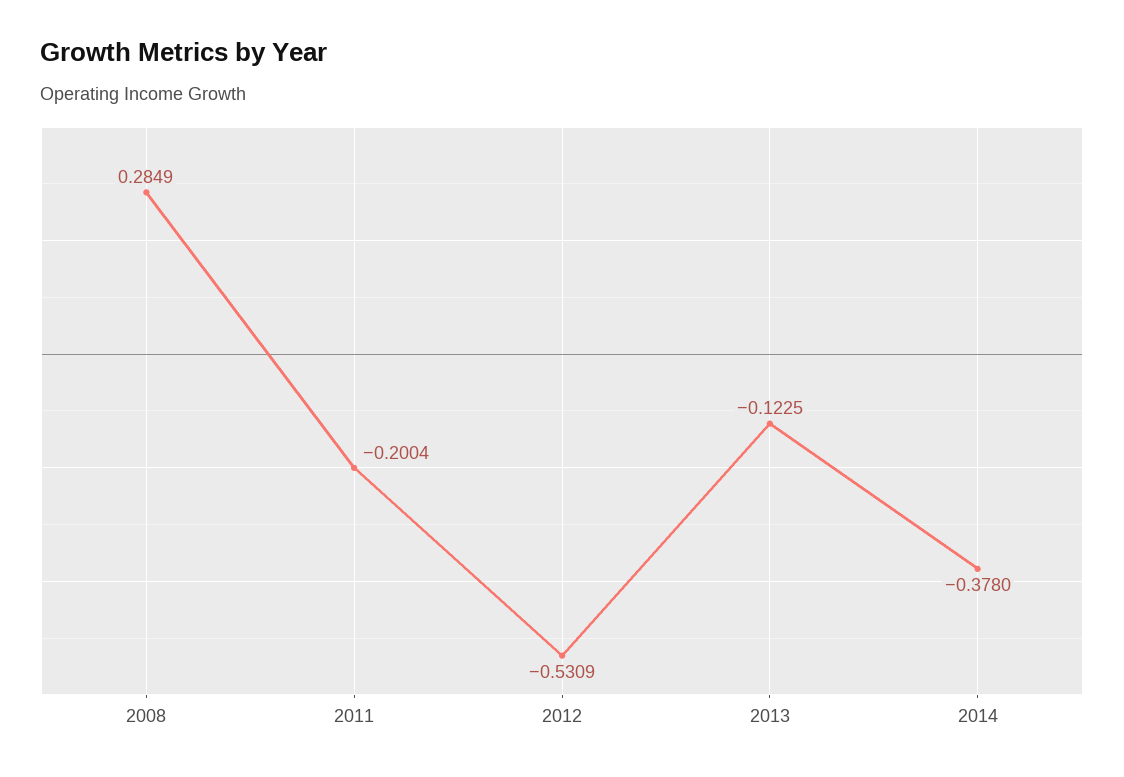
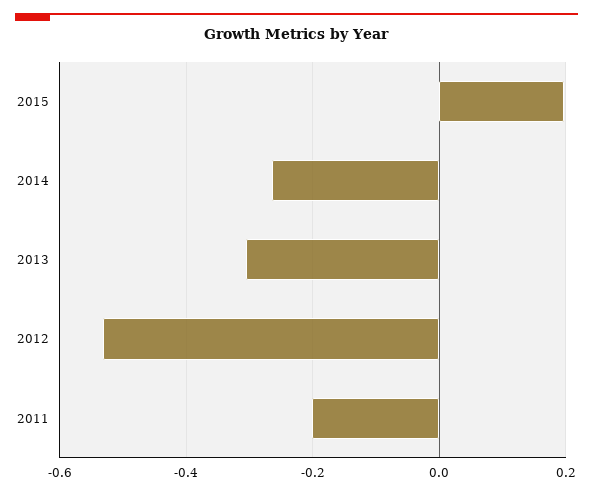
2008: 0.2849 -> none
2013: -0.1225 -> -0.3
2014: -0.378 -> -0.26
2015: none -> 0.2

